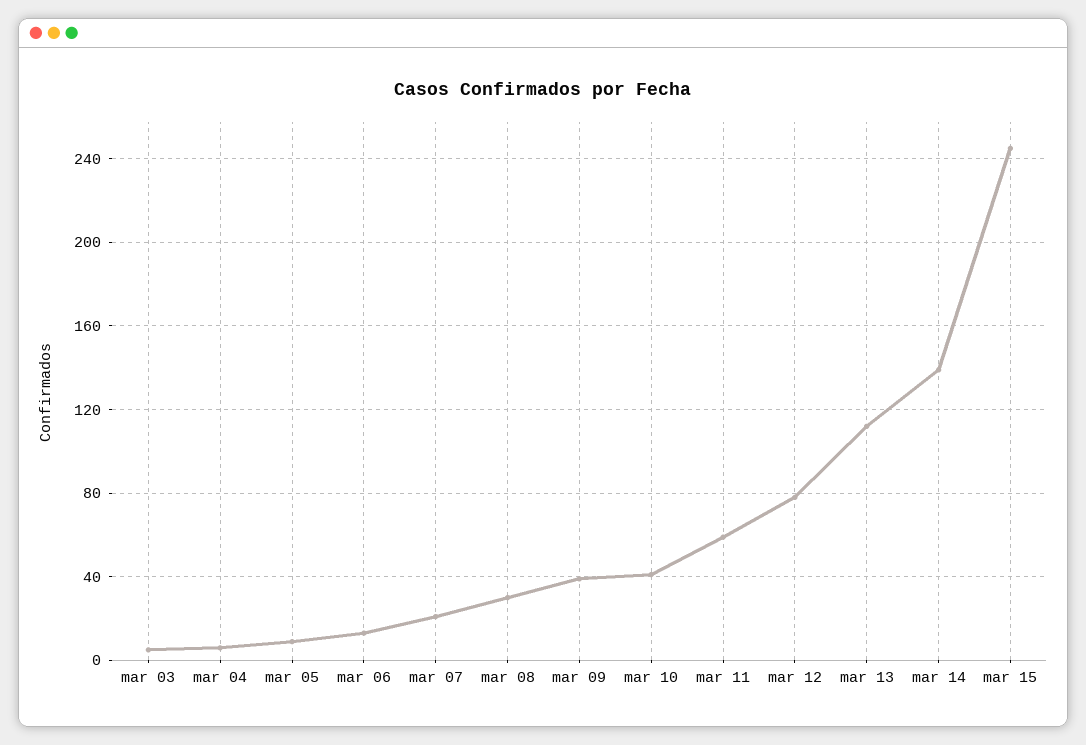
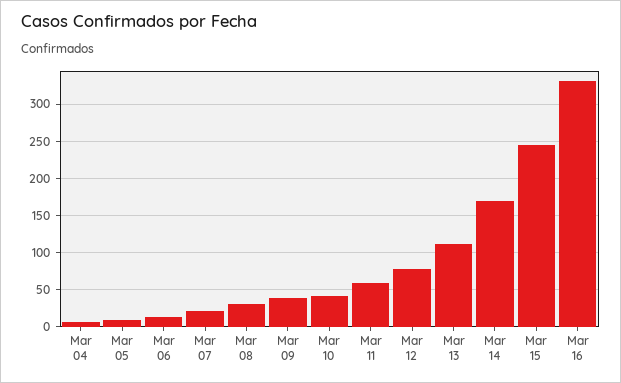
mar 03: 5 -> none
mar 14: 140 -> 170
Mar 16: none -> 330

